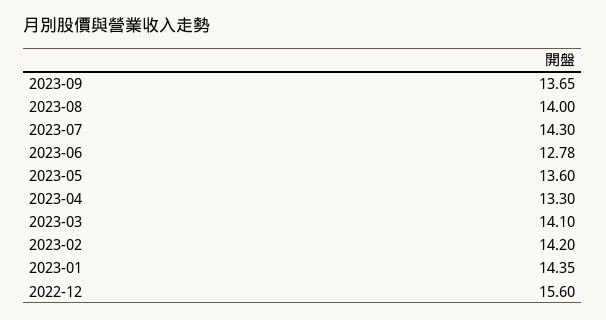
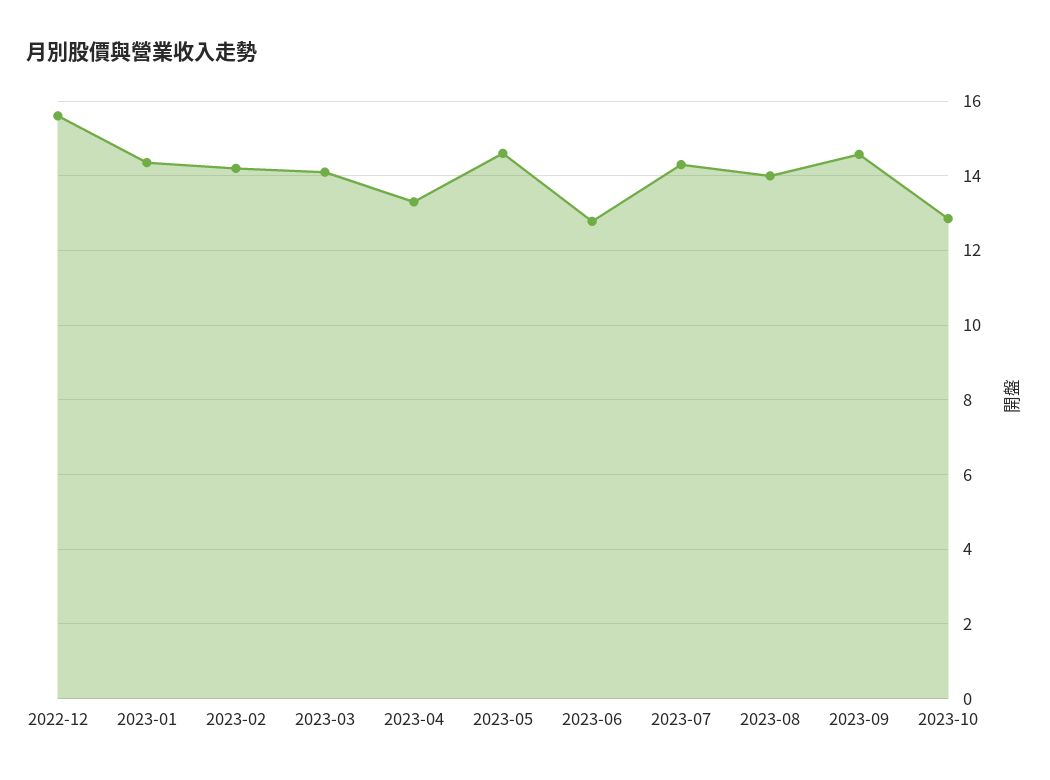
2023-09: 13.65 -> 14.6
2023-05: 13.6 -> 14.6
2023-10: none -> 12.8

